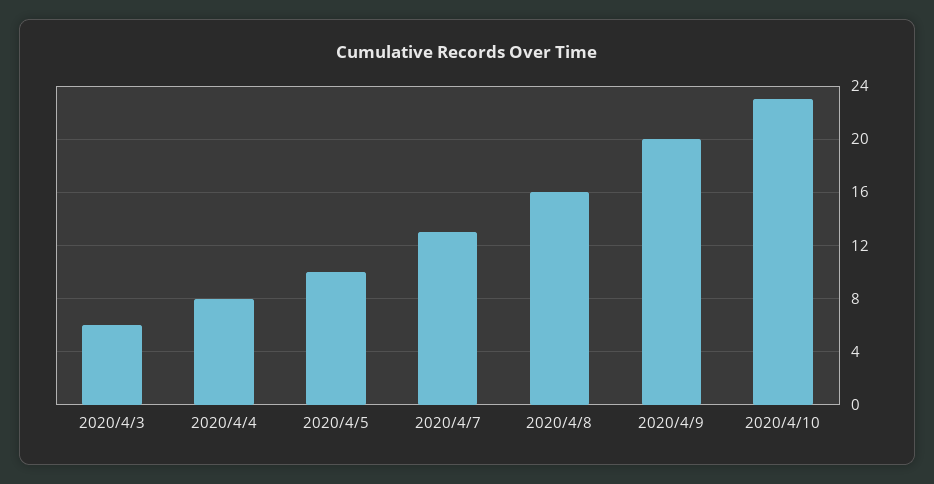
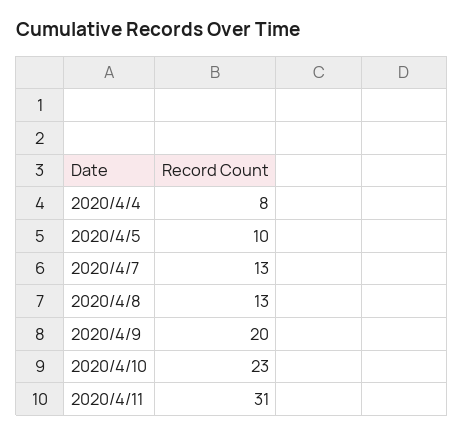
2020/4/3: 6 -> none
2020/4/8: 16 -> 13
2020/4/11: none -> 31

